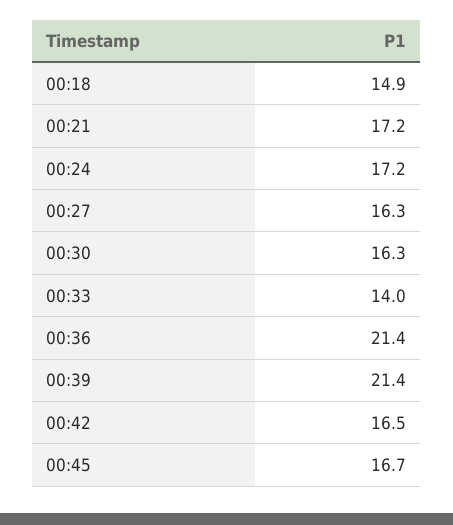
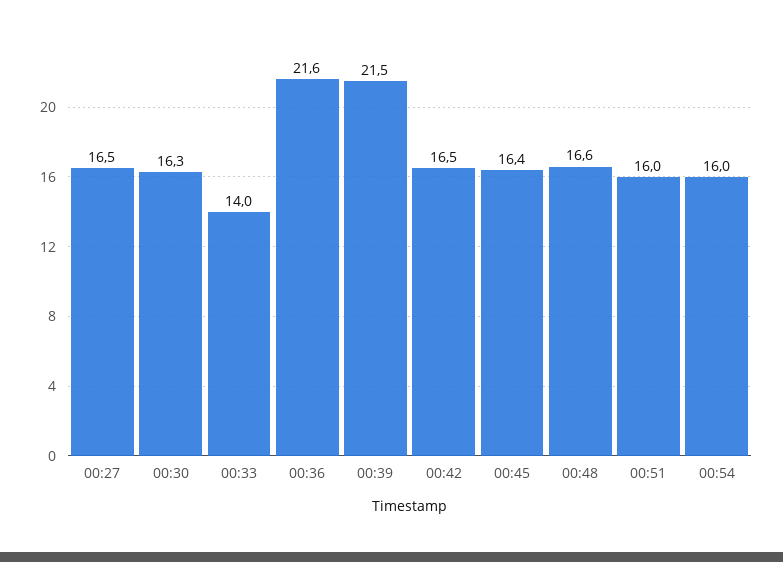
00:18: 14.9 -> none
00:21: 17.2 -> none
00:24: 17.2 -> none
00:27: 16.3 -> 16.5
00:36: 21.4 -> 21.6
00:39: 21.4 -> 21.5
00:45: 16.7 -> 16.4
00:48: none -> 16.6
00:51: none -> 16
00:54: none -> 16

